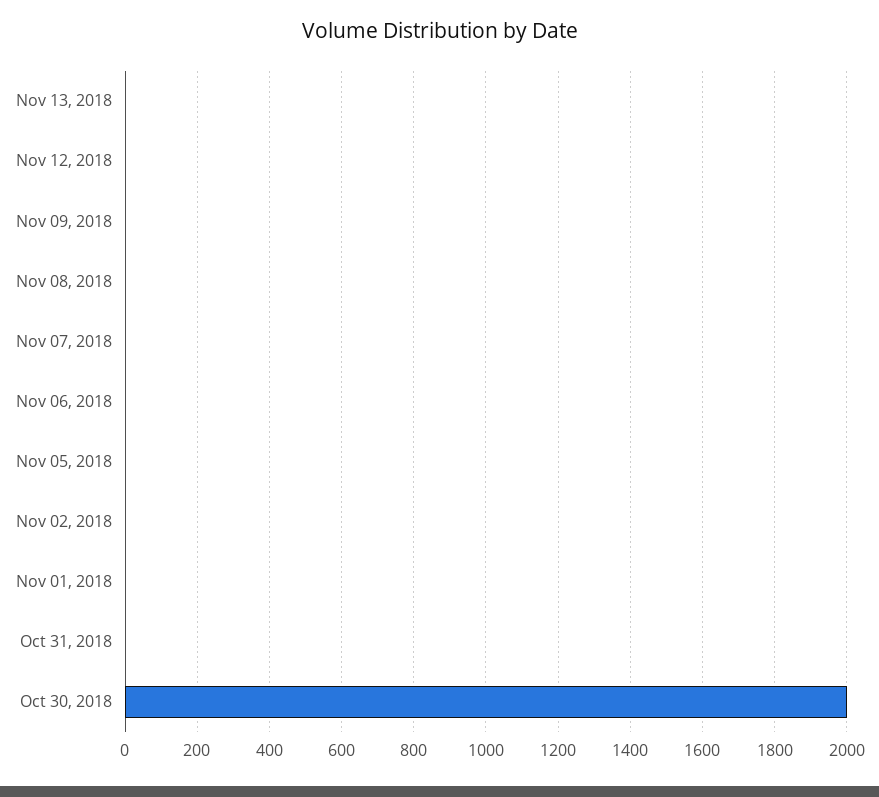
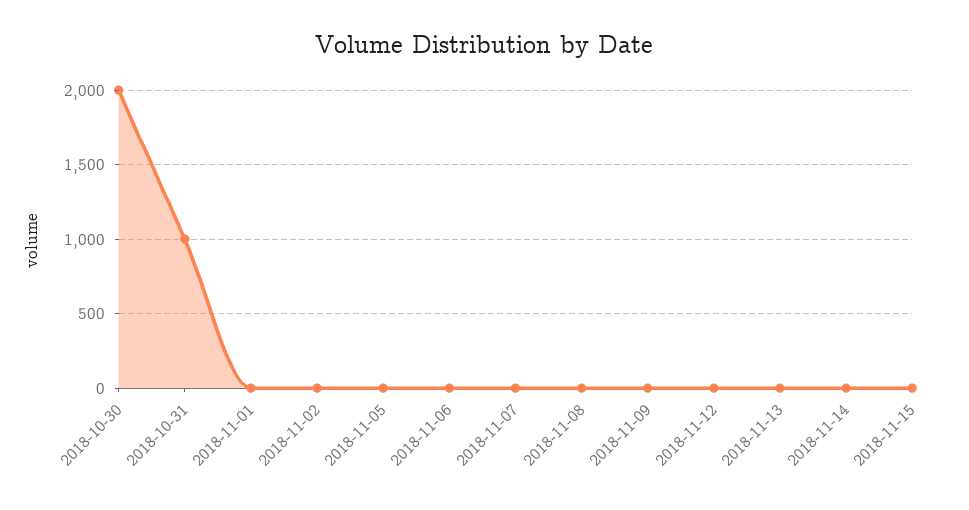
Oct 31, 2018: 0 -> 1000
2018-11-14: none -> 0
2018-11-15: none -> 0

